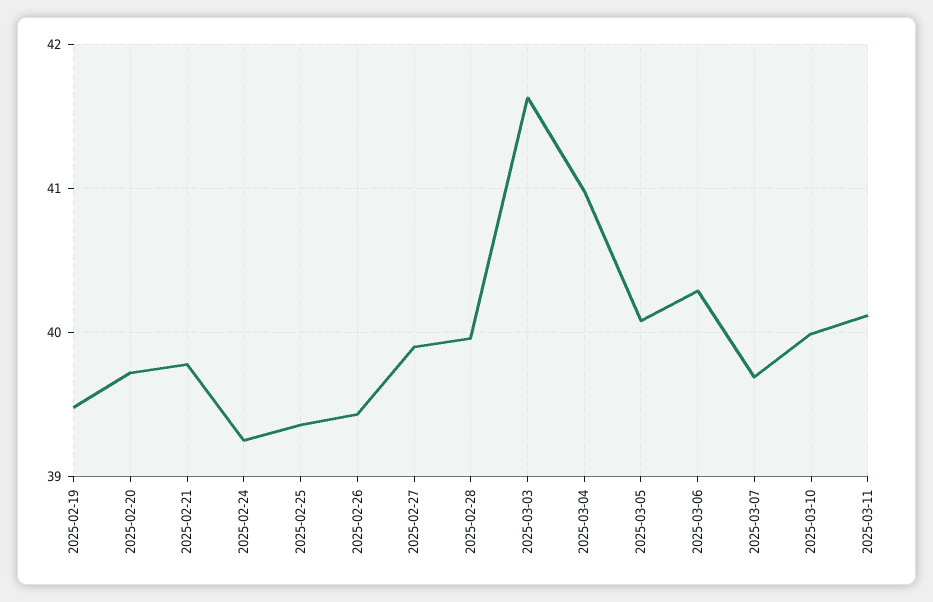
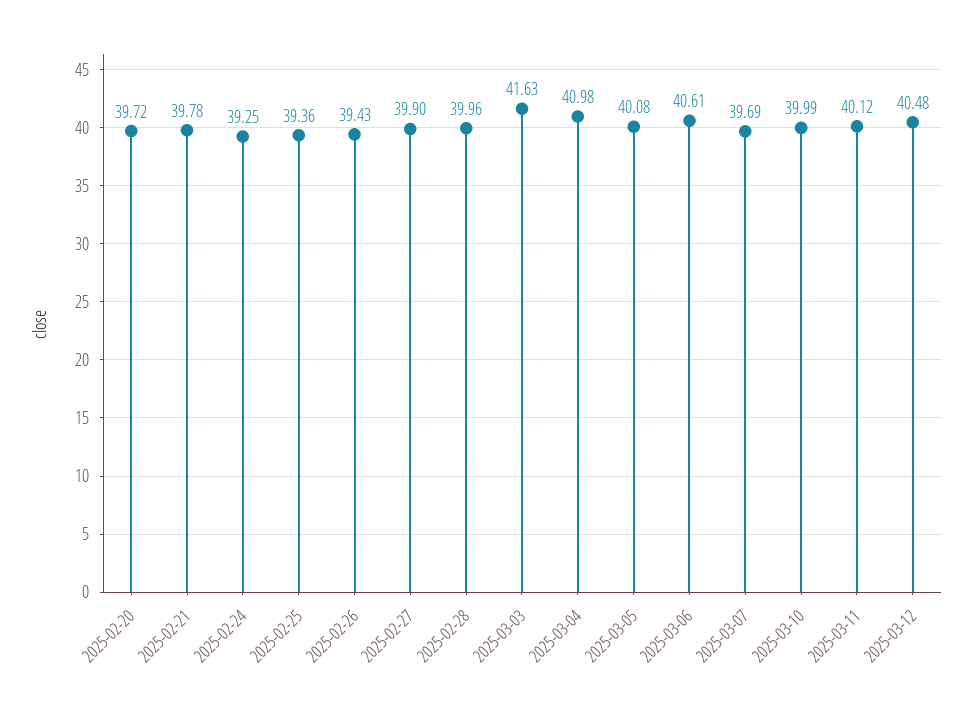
2025-02-19: 39.5 -> none
2025-03-06: 40.3 -> 40.61
2025-03-12: none -> 40.48

